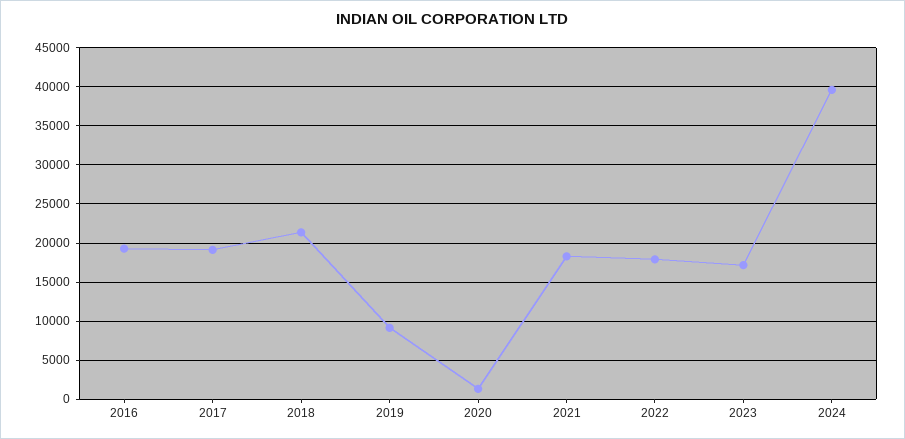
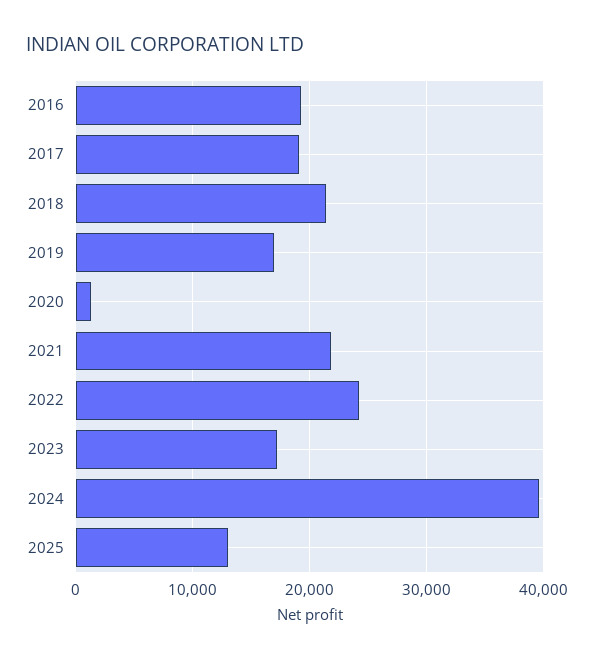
2019: 9000 -> 17000
2021: 18000 -> 22000
2022: 18000 -> 24000
2025: none -> 13000

